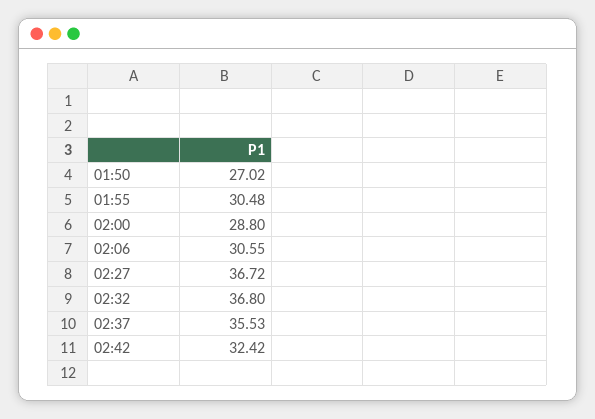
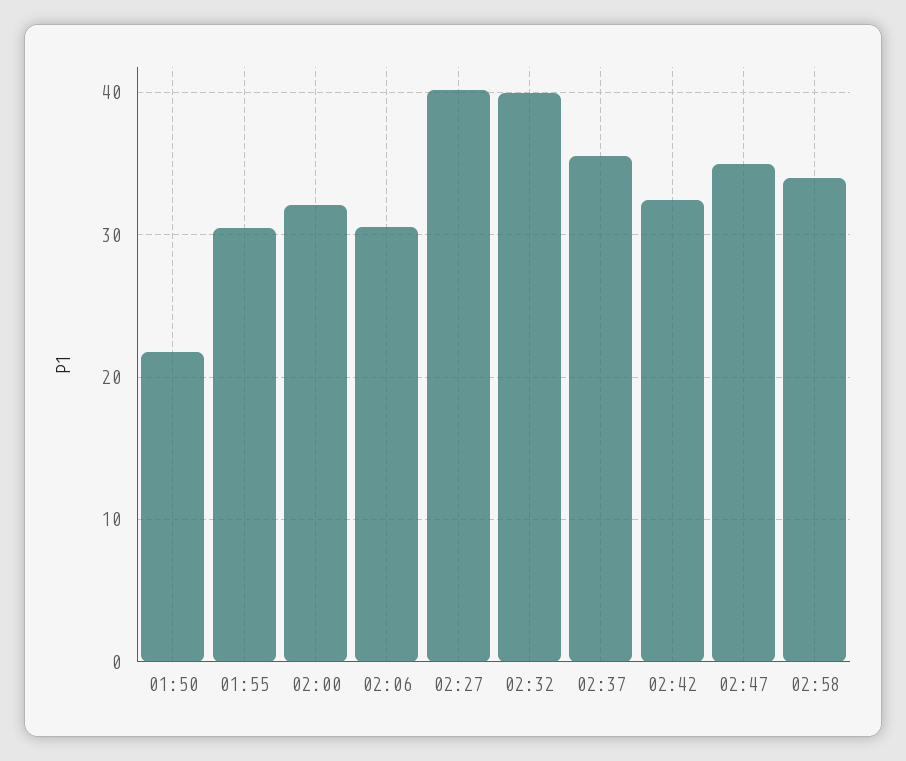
01:50: 27.02 -> 22
02:00: 28.8 -> 32
02:27: 36.72 -> 40
02:32: 36.8 -> 40
02:47: none -> 35
02:58: none -> 34

